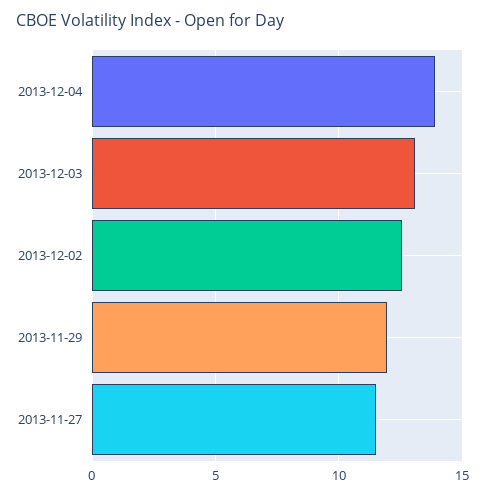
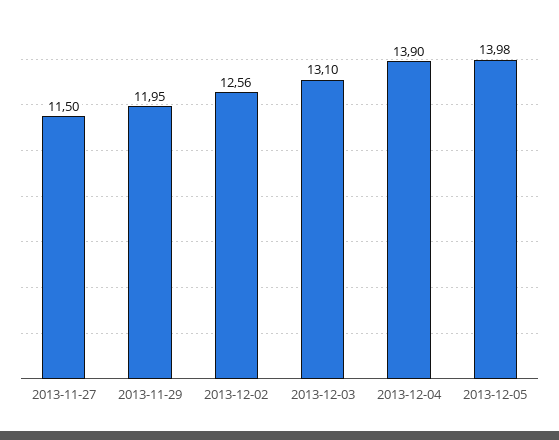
2013-12-05: none -> 13.98

